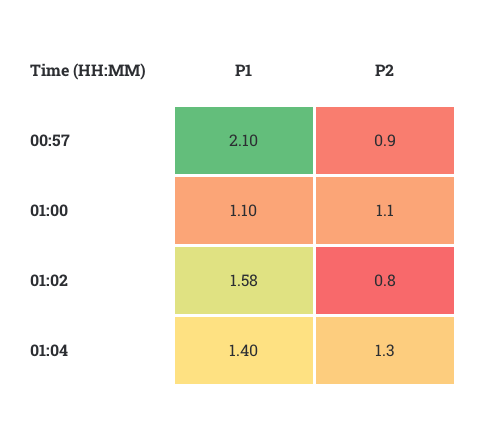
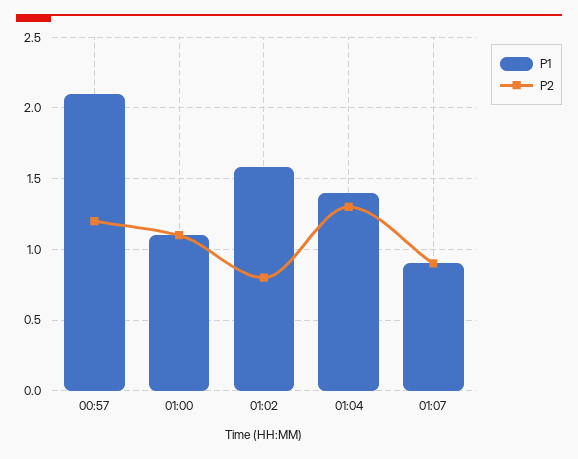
P2, 00:57: 0.9 -> 1.2
P1, 01:07: none -> 0.9
P2, 01:07: none -> 0.9

